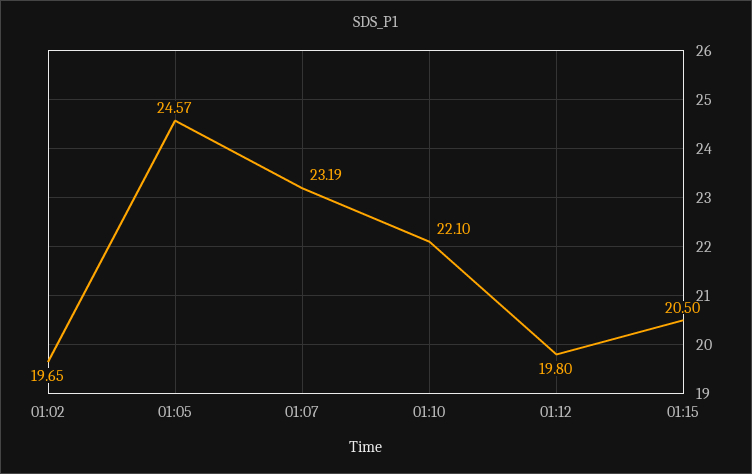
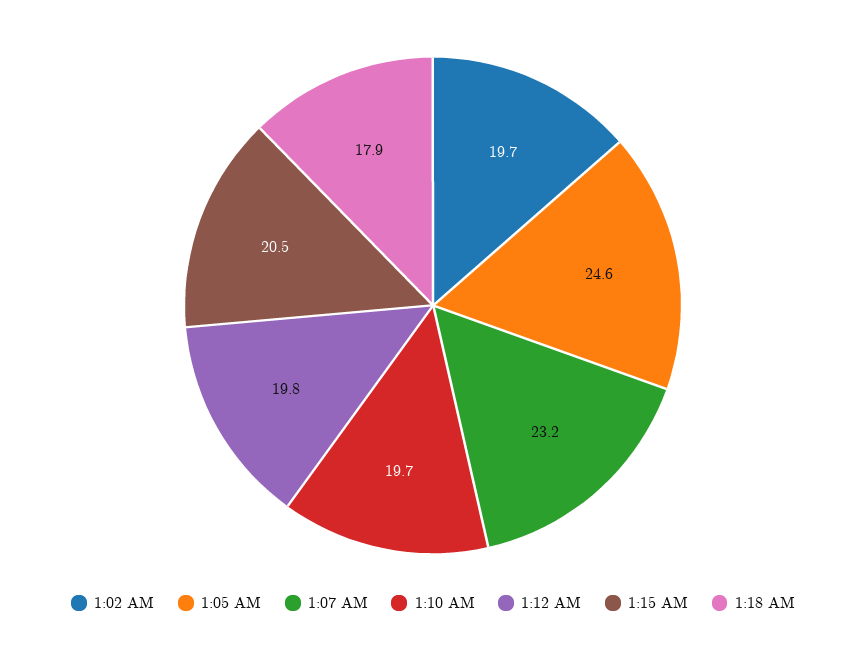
01:10: 22.1 -> 19.7
1:18 AM: none -> 17.9

